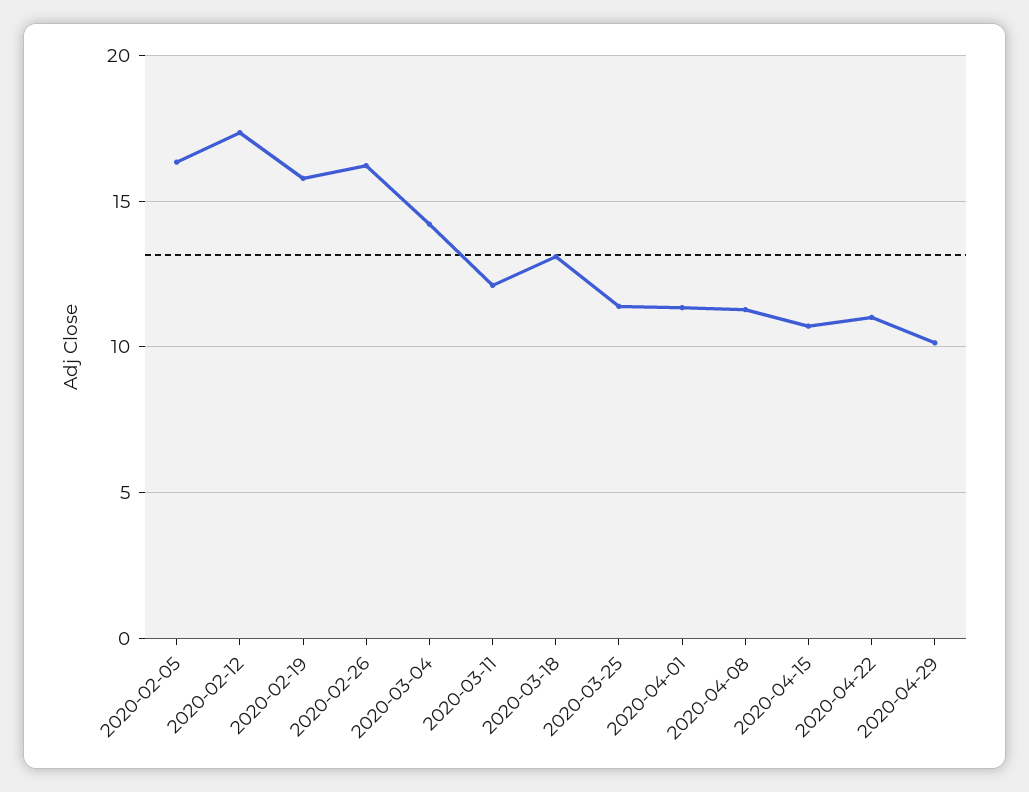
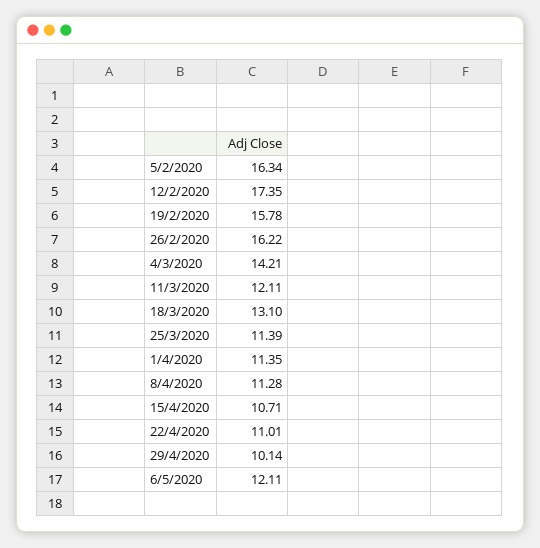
6/5/2020: none -> 12.11

